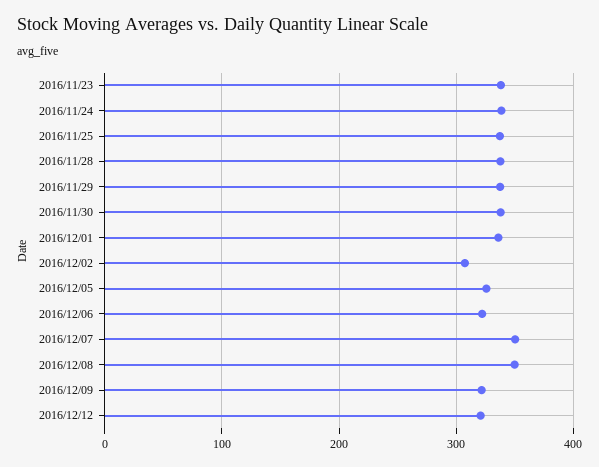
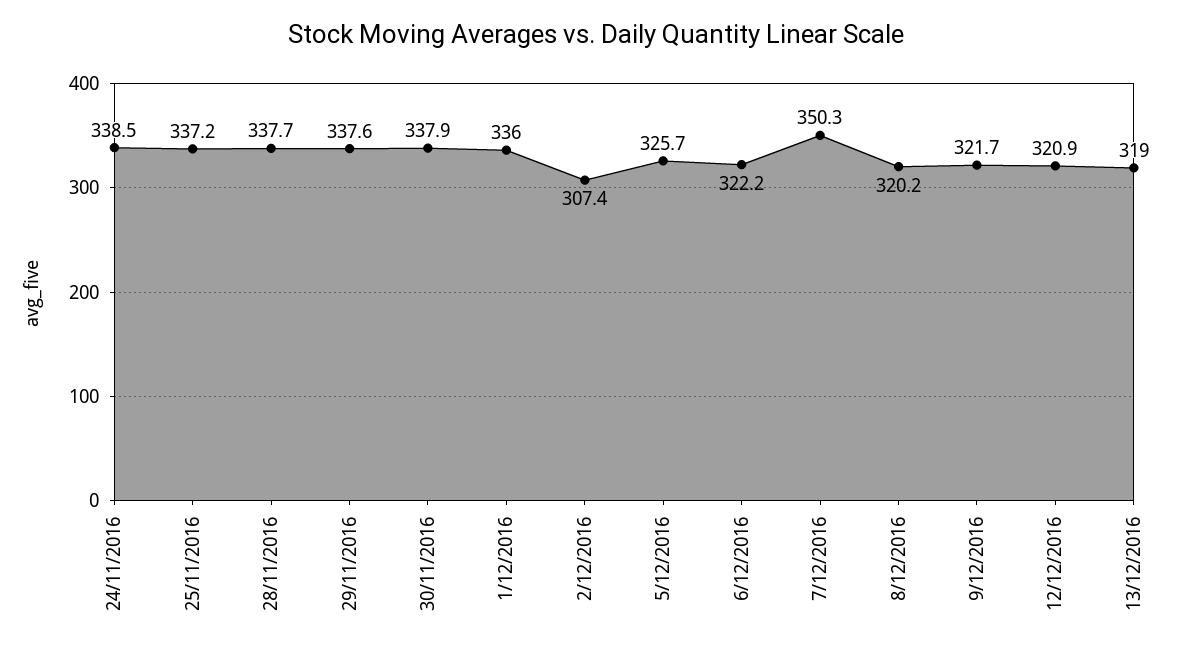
2016/11/23: 340 -> none
2016/12/08: 350 -> 320.2
13/12/2016: none -> 319

